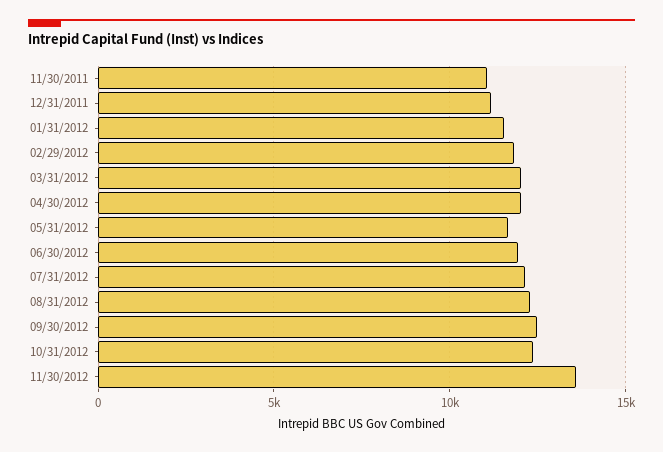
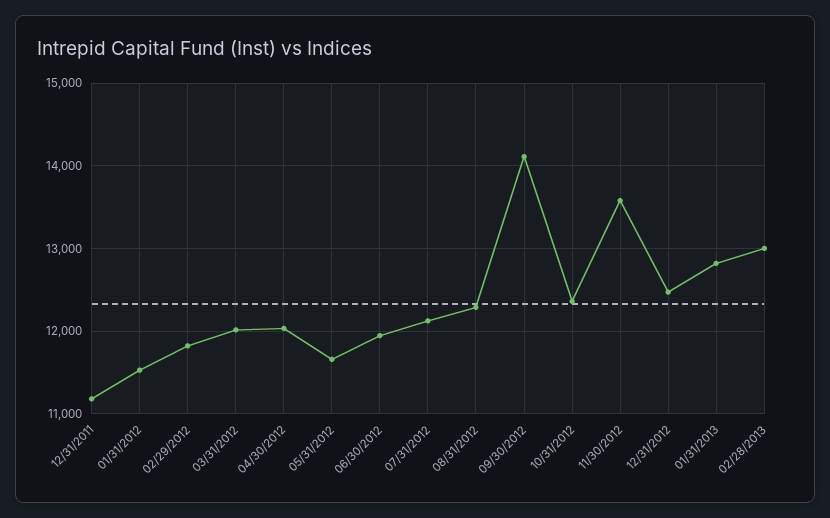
11/30/2011: 11000 -> none
09/30/2012: 12500 -> 14100
12/31/2012: none -> 12500
01/31/2013: none -> 12800
02/28/2013: none -> 13000

